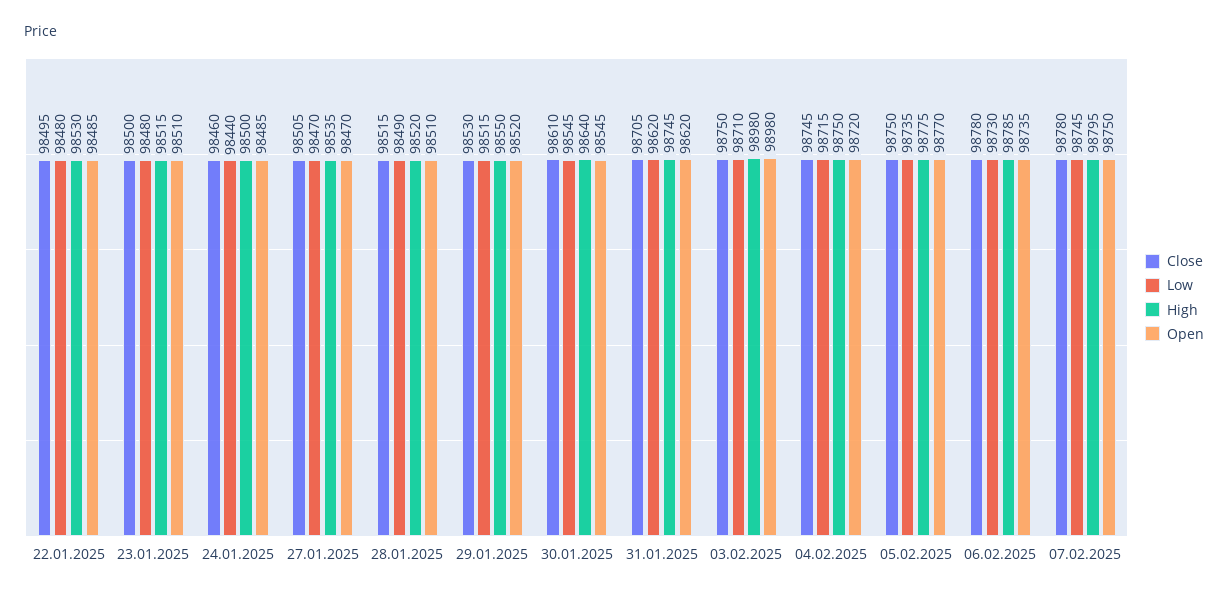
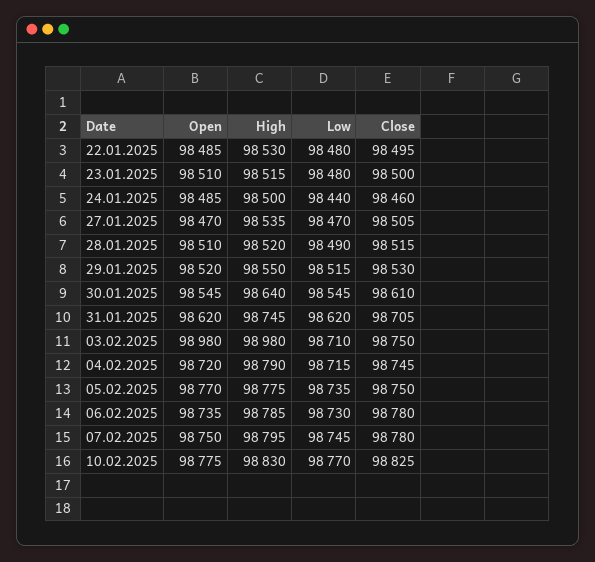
High, 04.02.2025: 98750 -> 98790
Open, 10.02.2025: none -> 98775
High, 10.02.2025: none -> 98830
Low, 10.02.2025: none -> 98770
Close, 10.02.2025: none -> 98825

